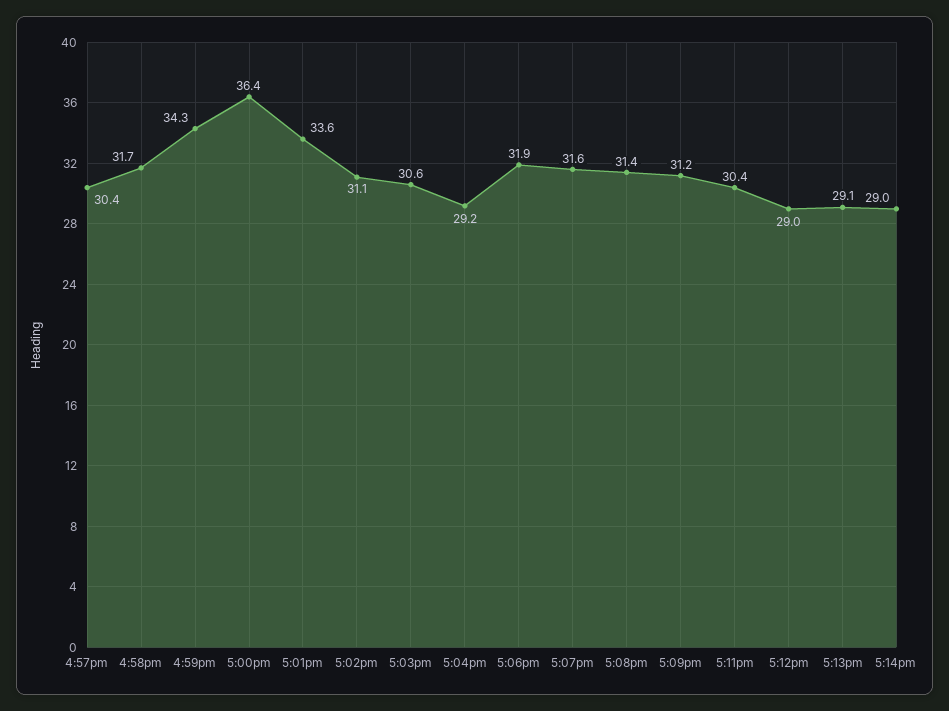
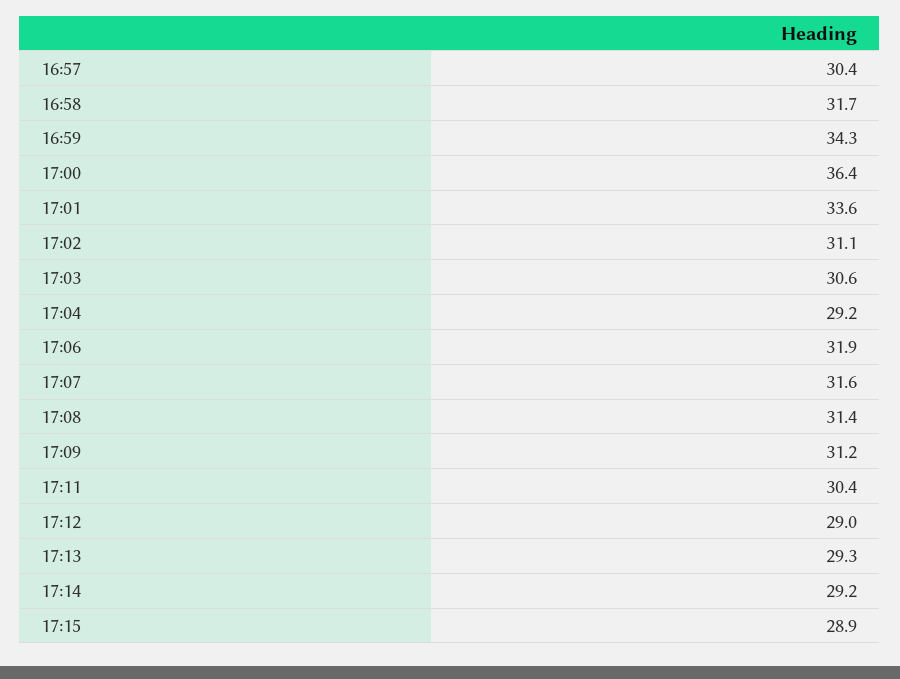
5:13pm: 29.1 -> 29.3
5:14pm: 29 -> 29.2
17:15: none -> 28.9

